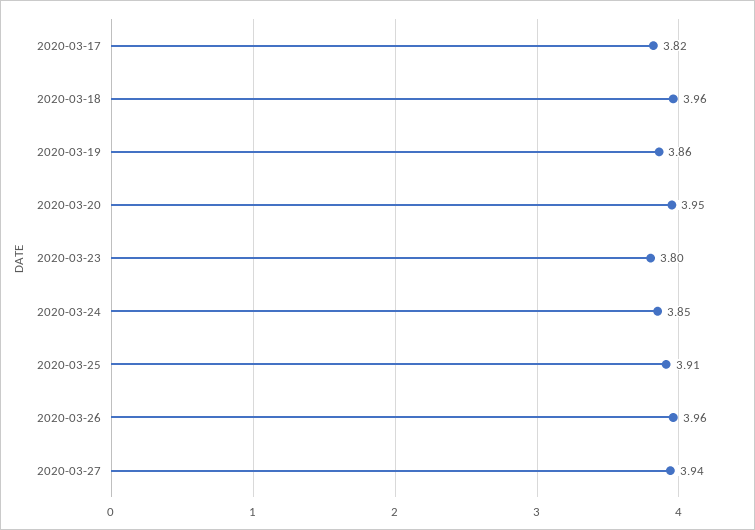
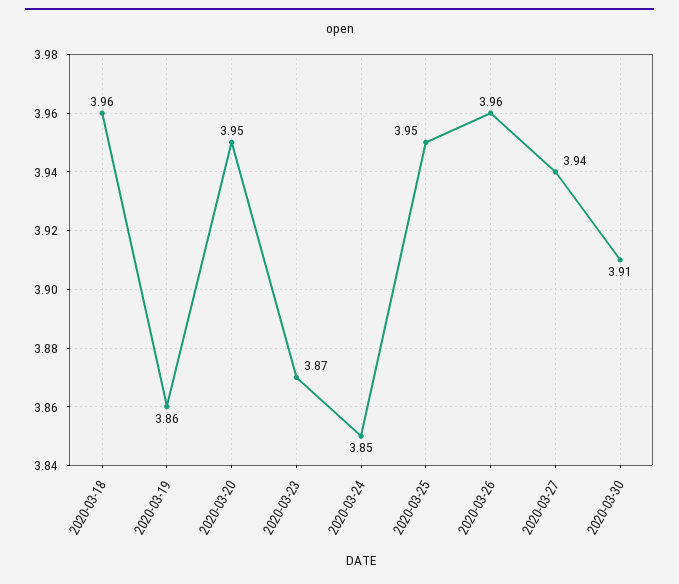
2020-03-17: 3.82 -> none
2020-03-23: 3.8 -> 3.87
2020-03-25: 3.91 -> 3.95
2020-03-30: none -> 3.91

